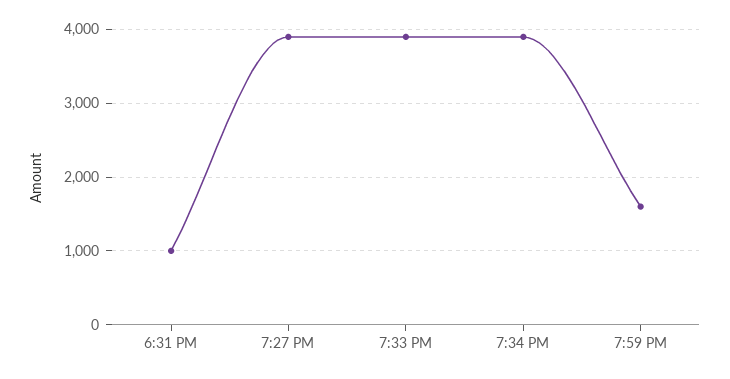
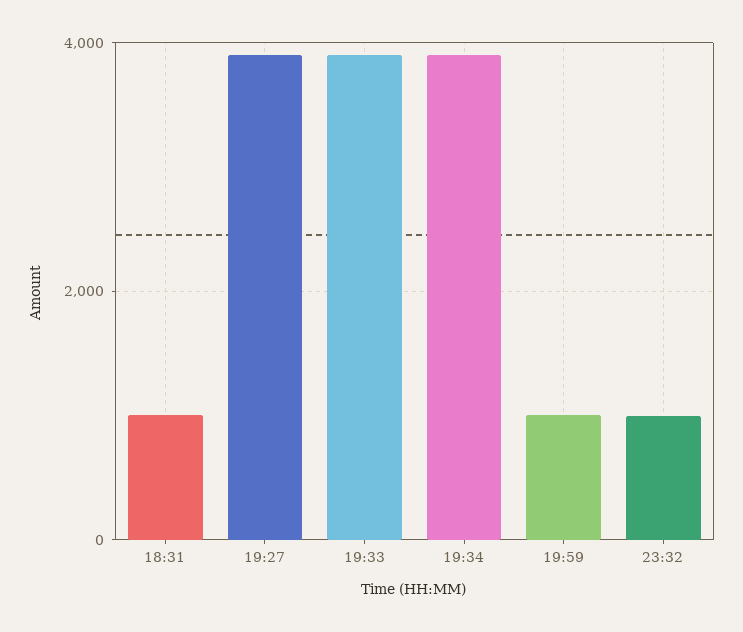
7:59 PM: 1600 -> 1000
23:32: none -> 1000

